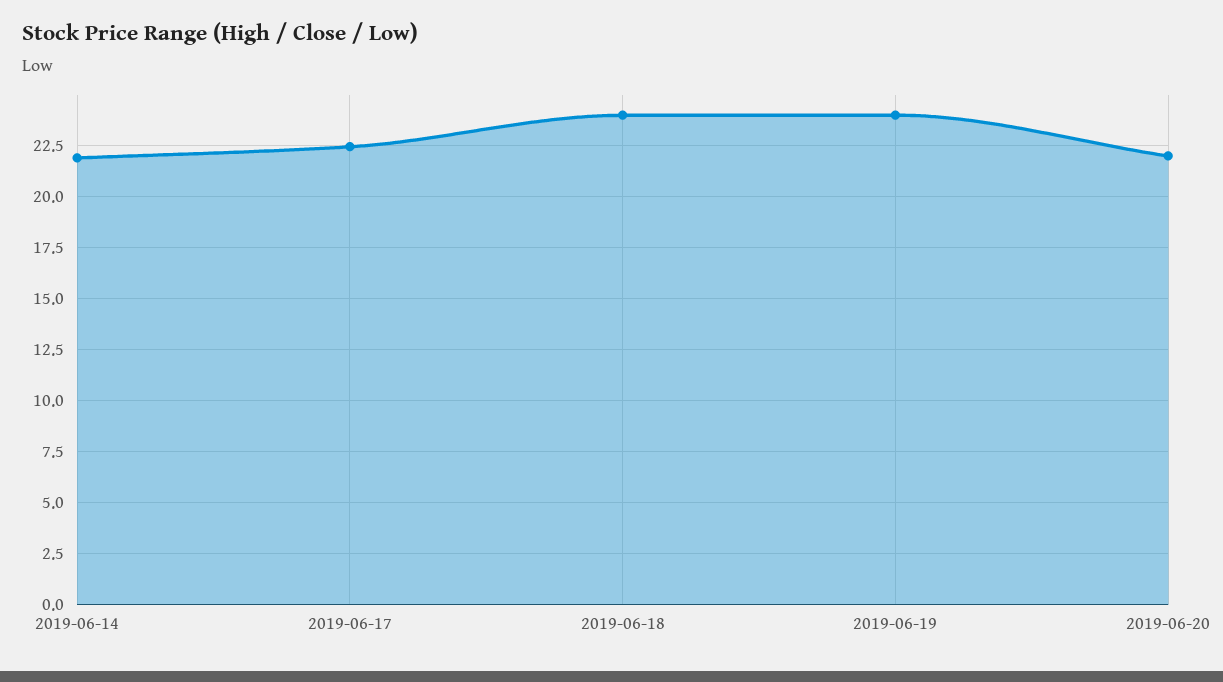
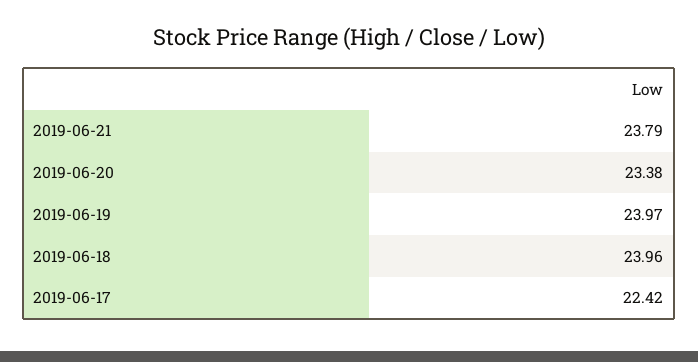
2019-06-14: 22 -> none
2019-06-20: 22 -> 23.38
2019-06-21: none -> 23.79

